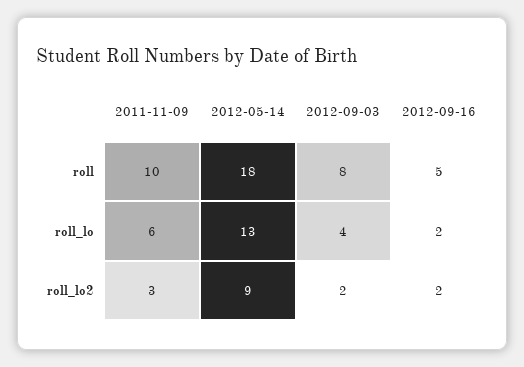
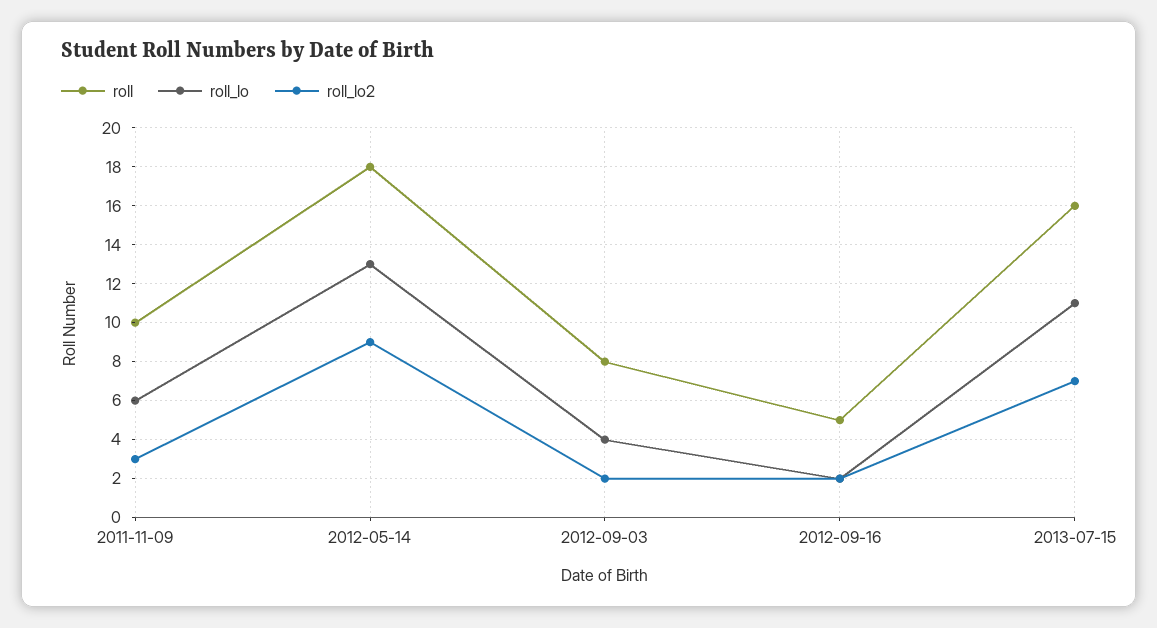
roll, 2013-07-15: none -> 16
roll_lo, 2013-07-15: none -> 11
roll_lo2, 2013-07-15: none -> 7

